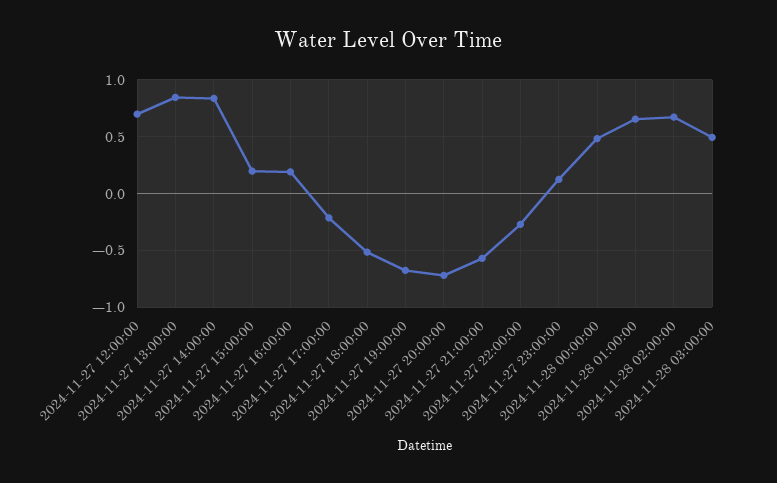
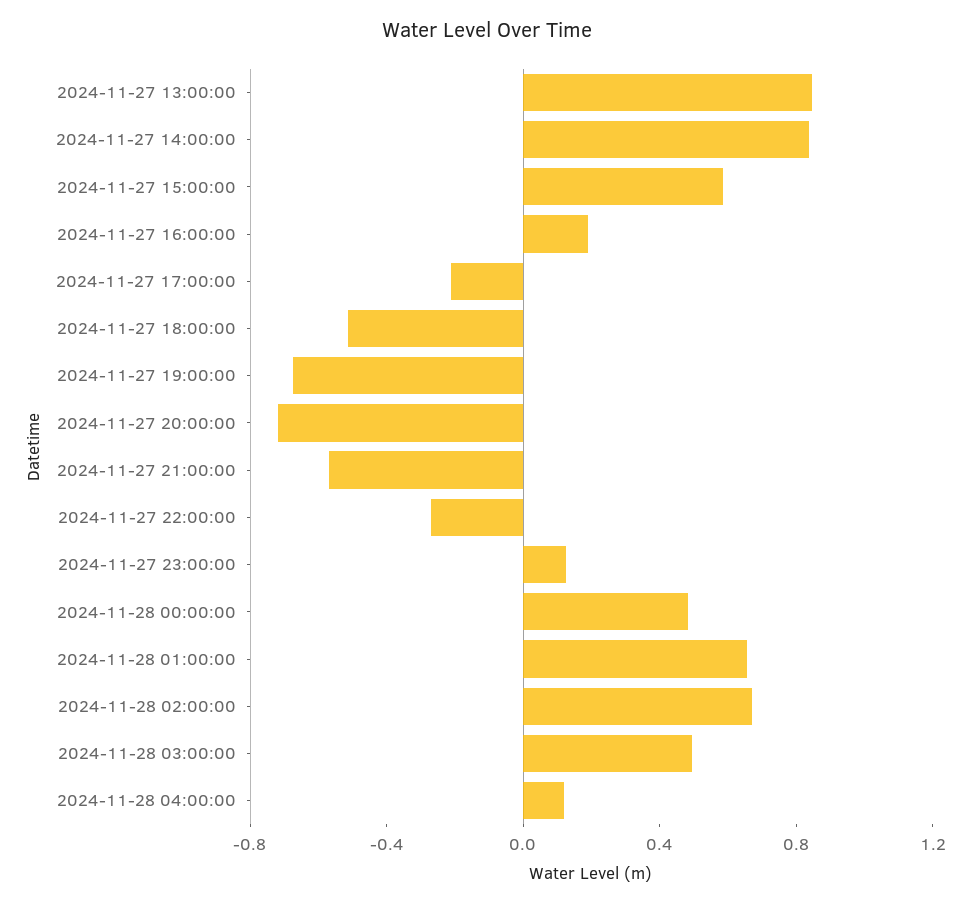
2024-11-27 12:00:00: 0.7 -> none
2024-11-27 15:00:00: 0.2 -> 0.6
2024-11-28 04:00:00: none -> 0.1

